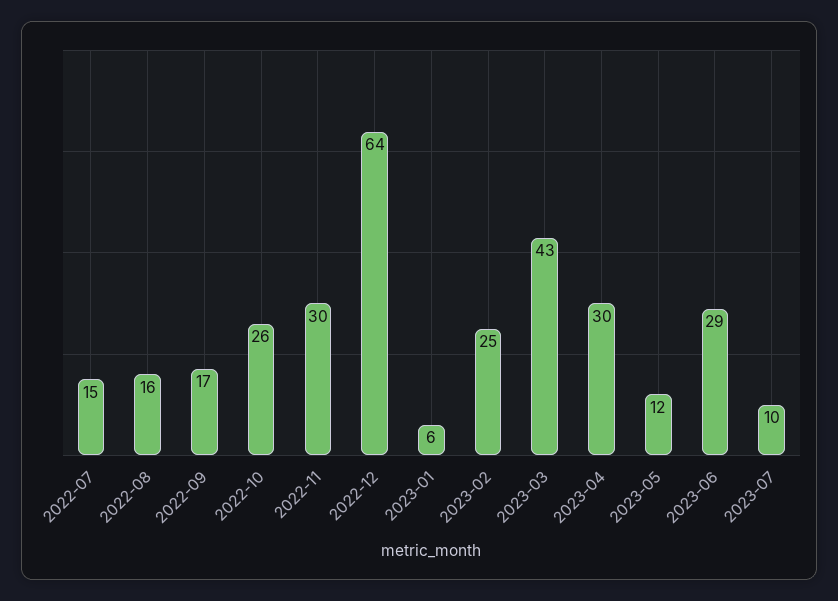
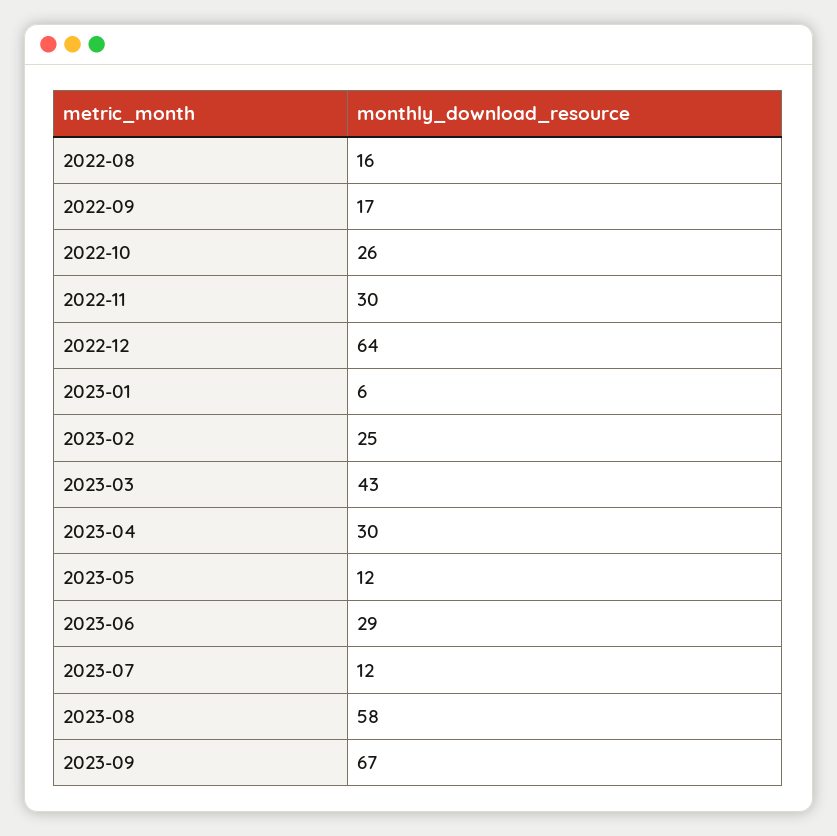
2022-07: 15 -> none
2023-07: 10 -> 12
2023-08: none -> 58
2023-09: none -> 67

